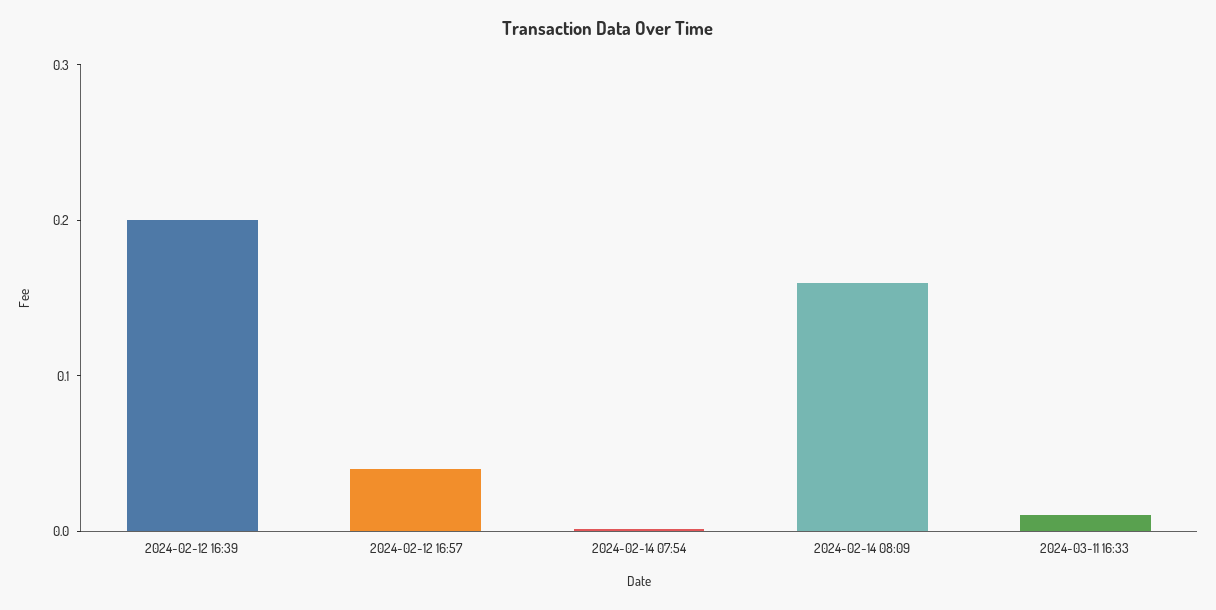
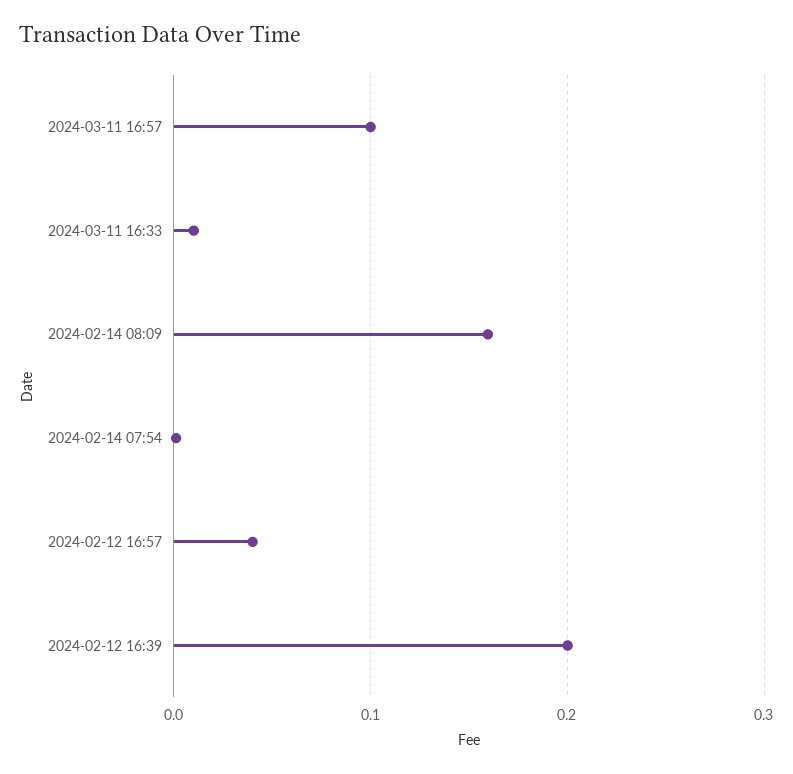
2024-03-11 16:57: none -> 0.1

